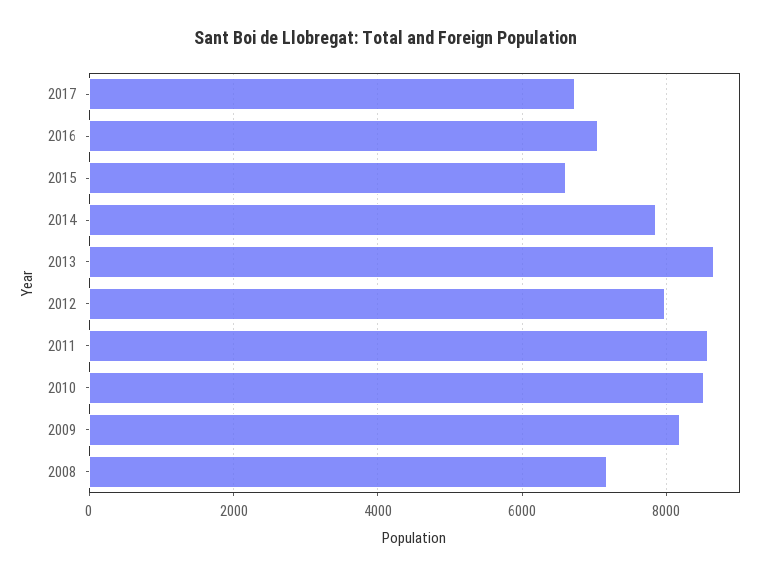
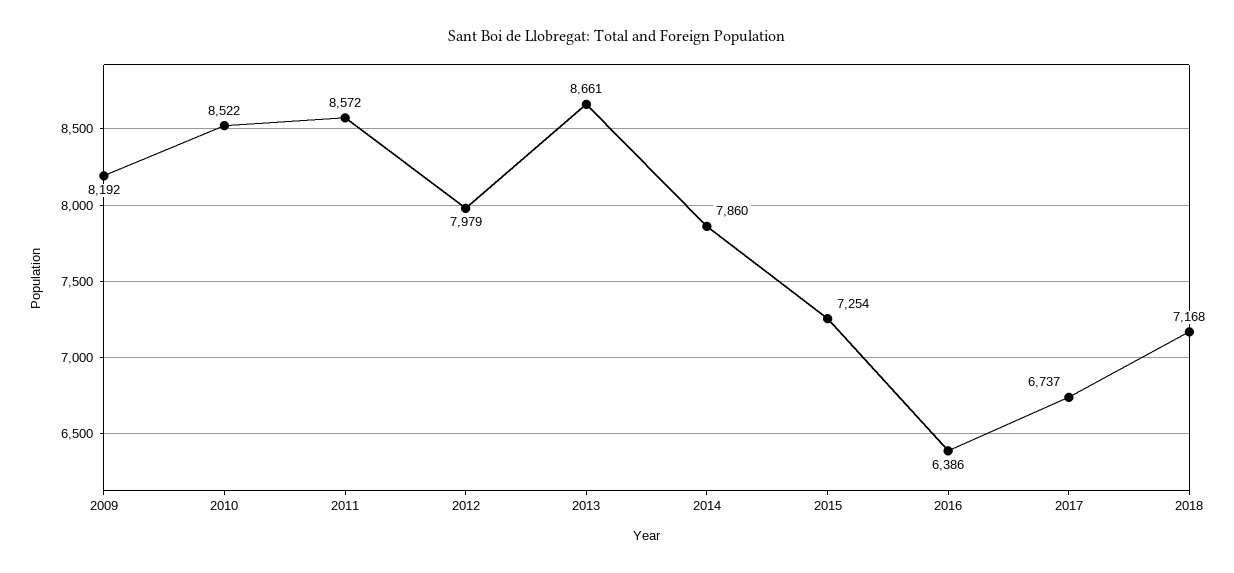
2016: 7000 -> 6386
2015: 6600 -> 7254
2008: 7200 -> none
2018: none -> 7168

